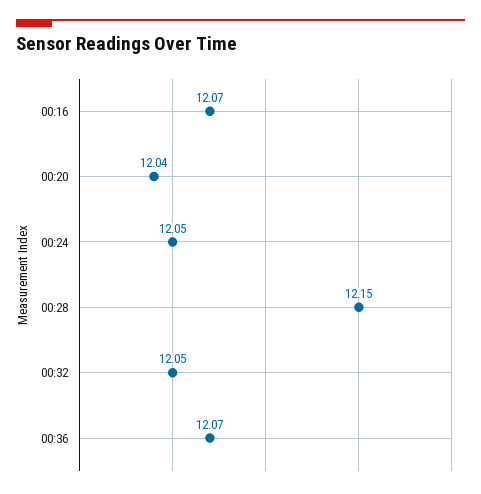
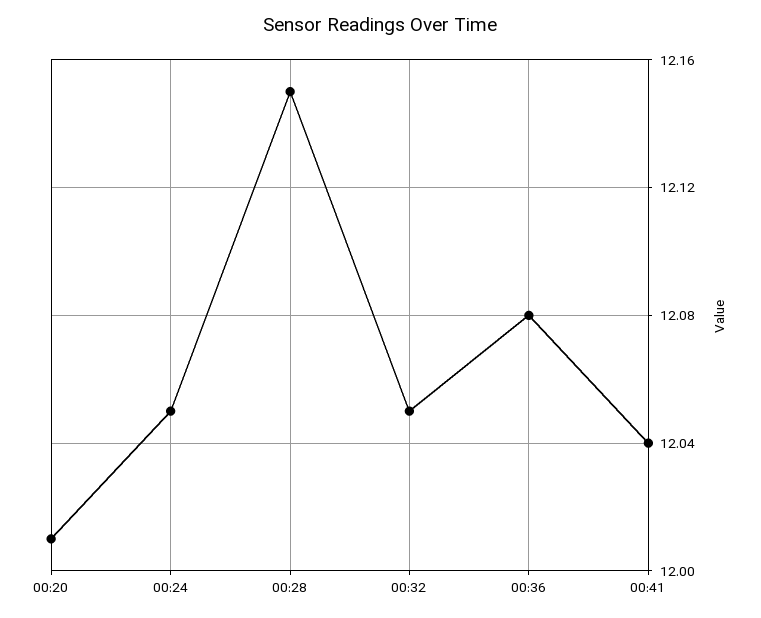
00:16: 12.07 -> none
00:20: 12.04 -> 12.01
00:36: 12.07 -> 12.08
00:41: none -> 12.04

